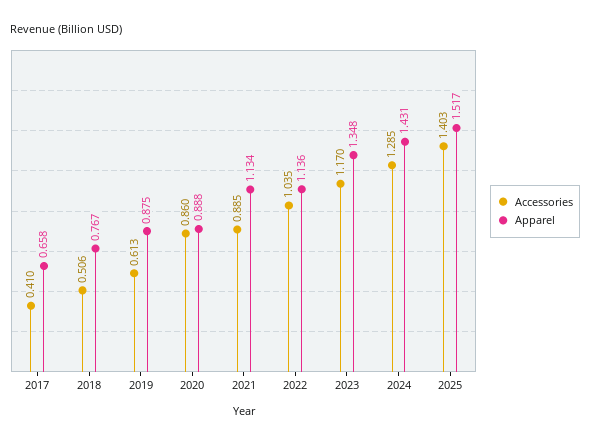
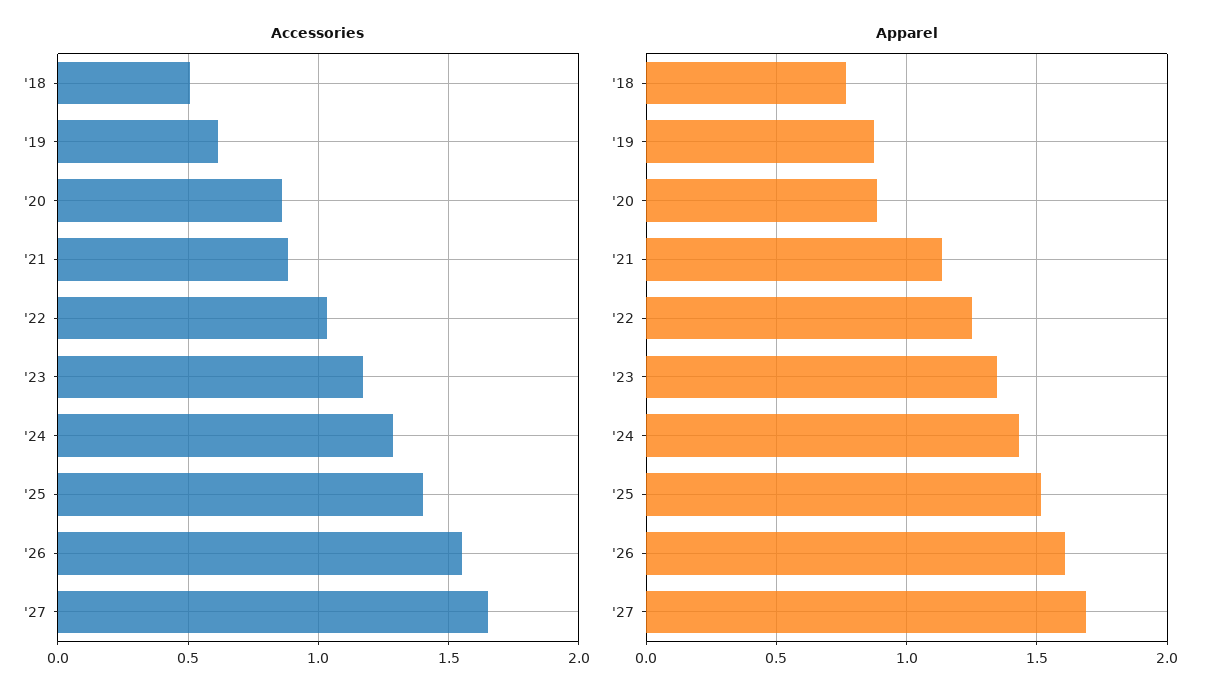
Accessories, 2017: 0.41 -> none
Apparel, 2017: 0.658 -> none
Apparel, 2022: 1.136 -> 1.25
Accessories, '26: none -> 1.55
Accessories, '27: none -> 1.65
Apparel, '26: none -> 1.6
Apparel, '27: none -> 1.7

